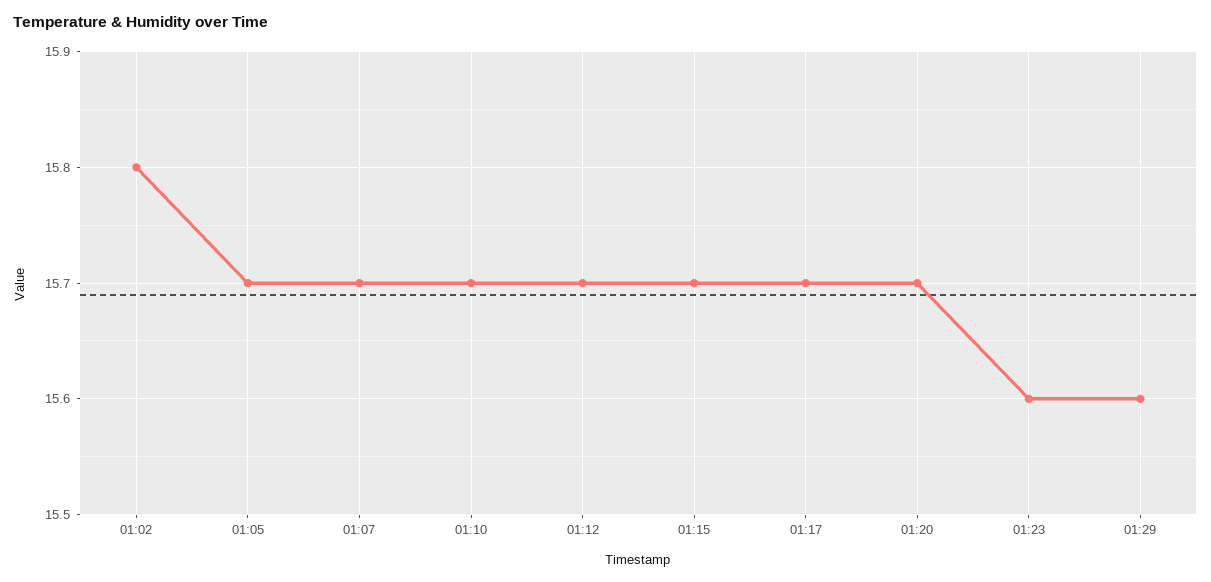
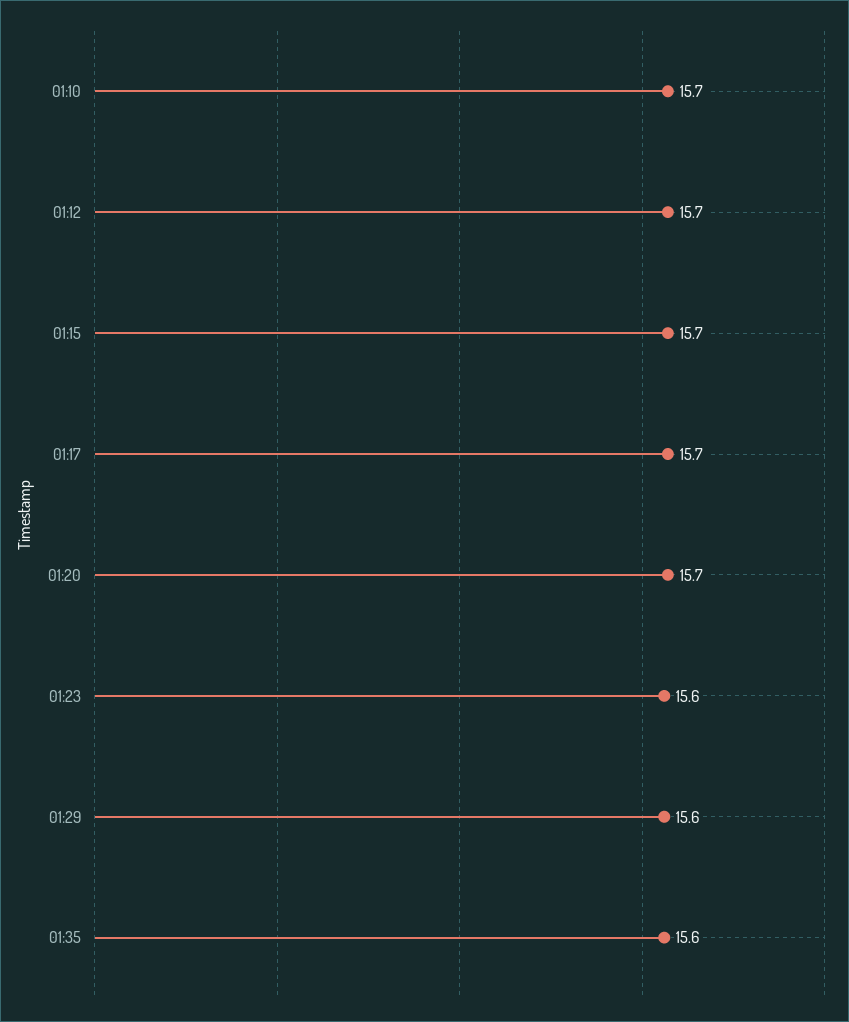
01:02: 15.8 -> none
01:05: 15.7 -> none
01:07: 15.7 -> none
01:35: none -> 15.6

